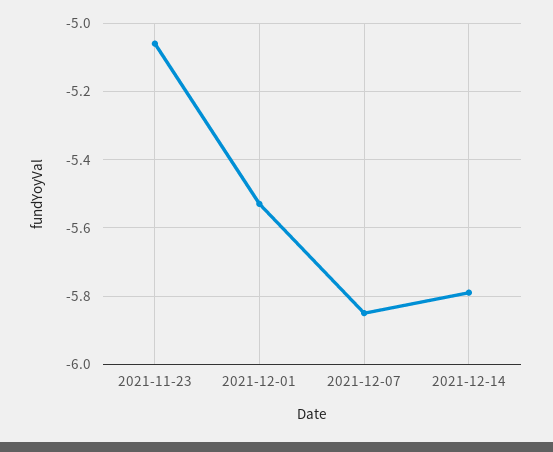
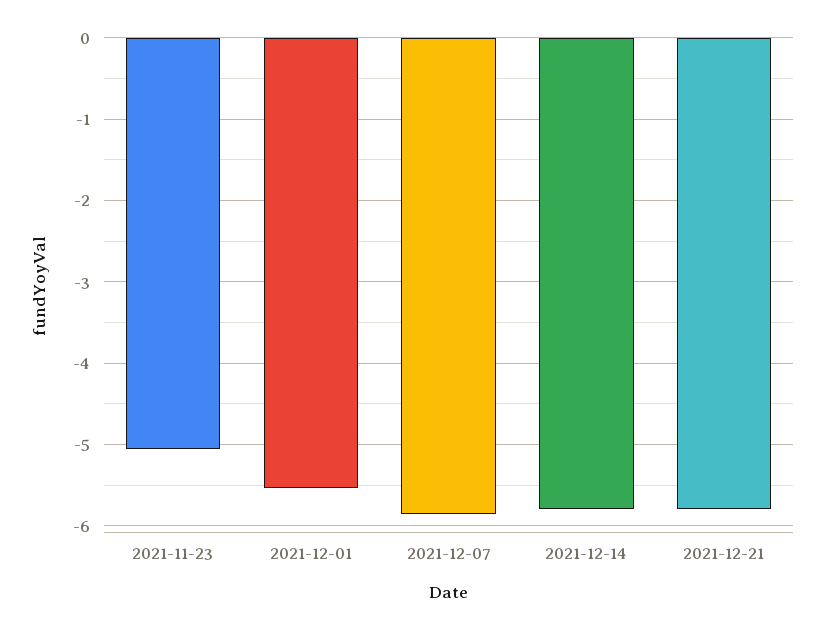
2021-12-21: none -> -5.8

